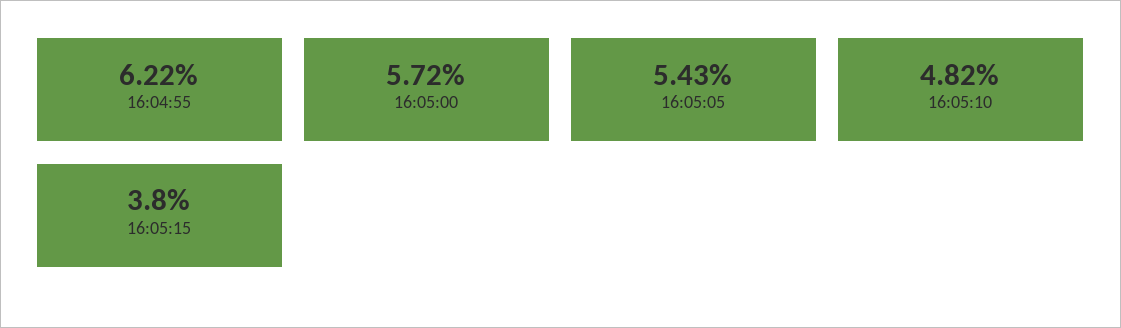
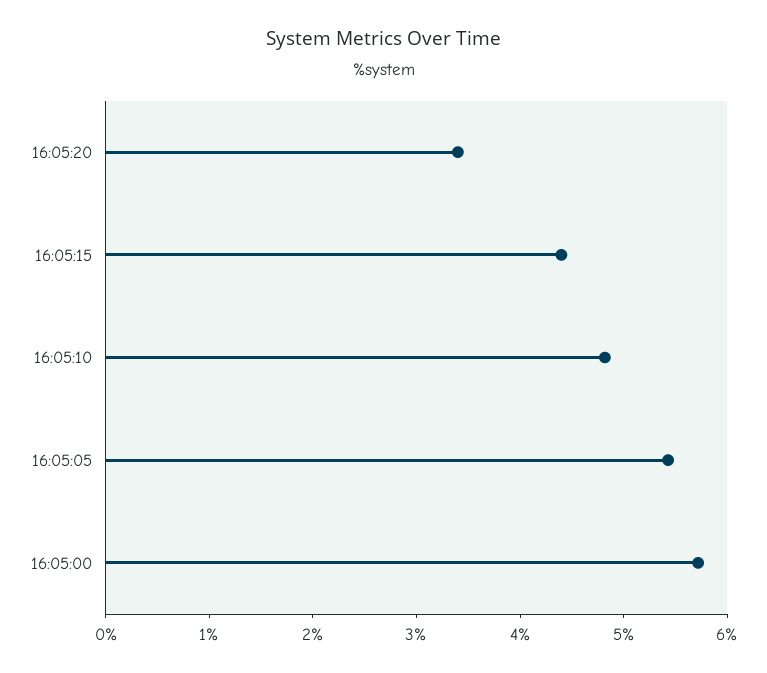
16:04:55: 6.22 -> none
16:05:15: 3.8 -> 4.4
16:05:20: none -> 3.4

